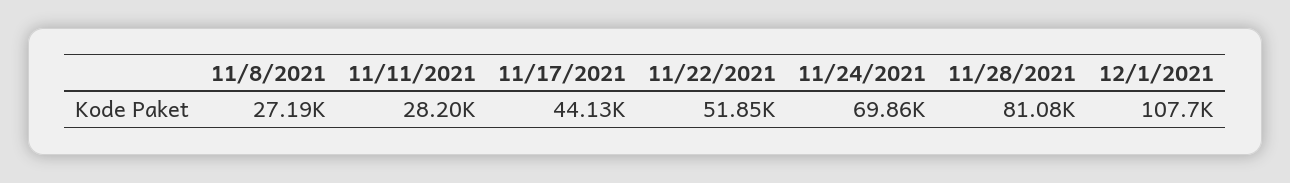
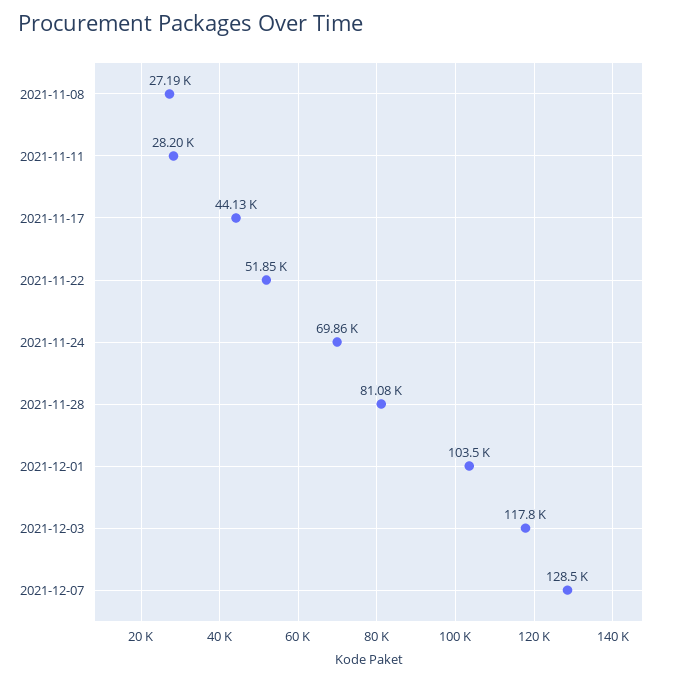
12/1/2021: 107700 -> 103500
2021-12-03: none -> 117800
2021-12-07: none -> 128500

